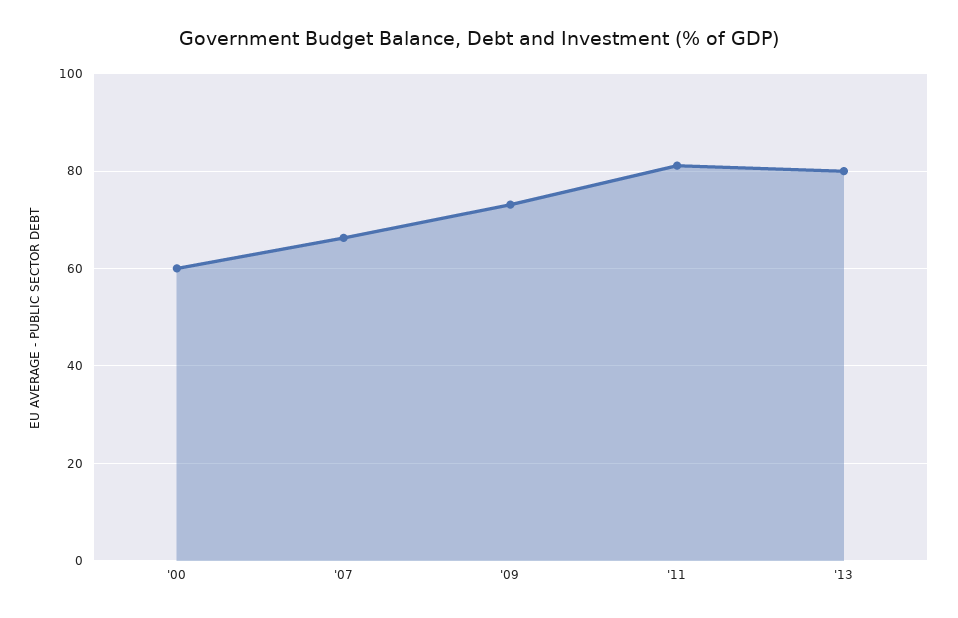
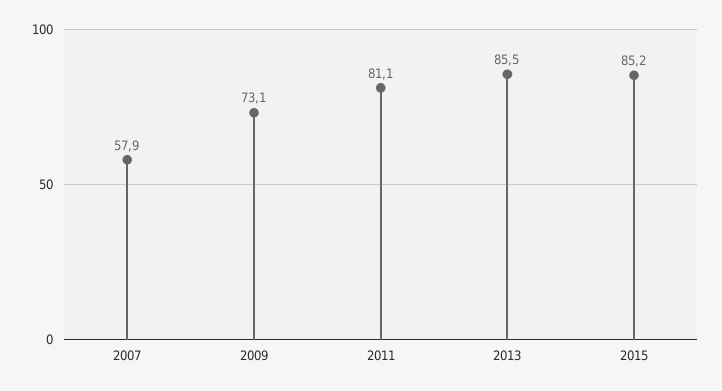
'00: 60 -> none
'07: 66 -> 57.9
'13: 80 -> 85.5
2015: none -> 85.2

